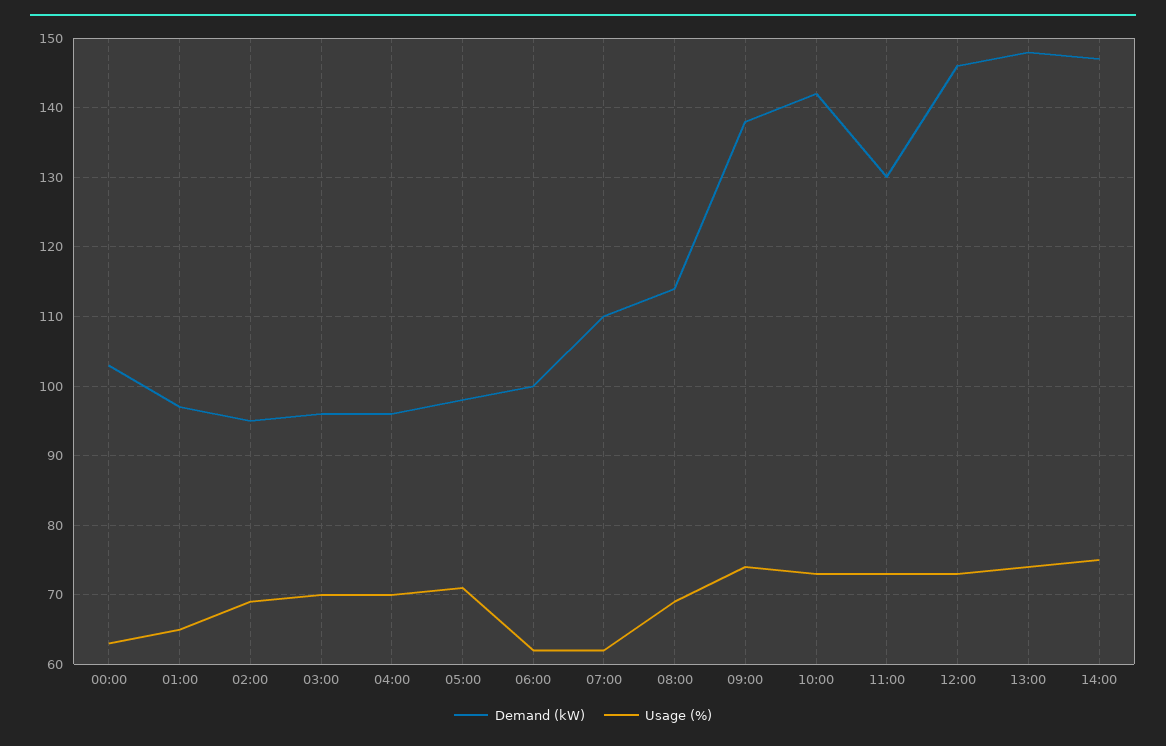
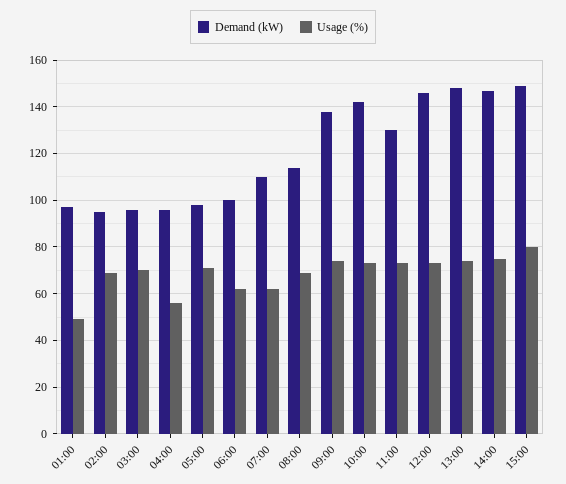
Demand (kW), 00:00: 103 -> none
Usage (%), 00:00: 63 -> none
Usage (%), 01:00: 65 -> 50
Usage (%), 04:00: 70 -> 55
Demand (kW), 15:00: none -> 150
Usage (%), 15:00: none -> 80

